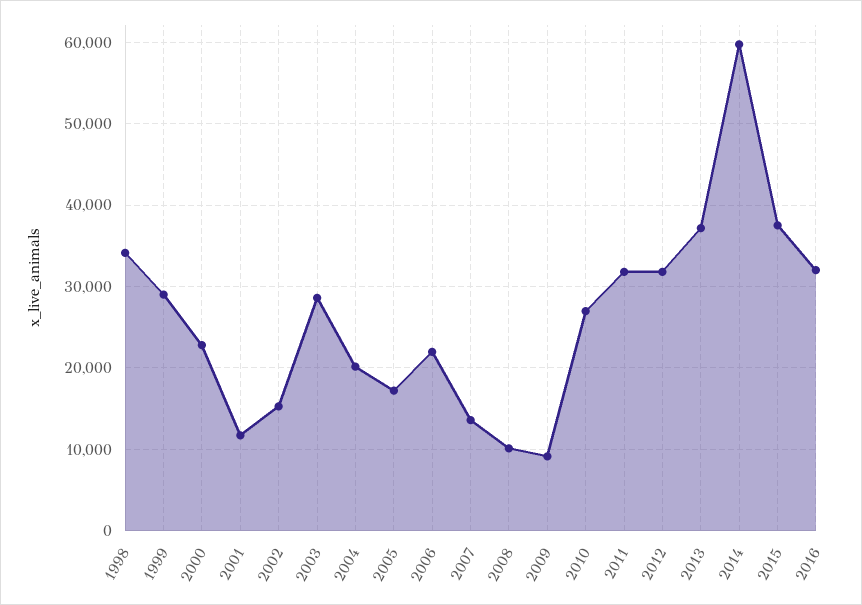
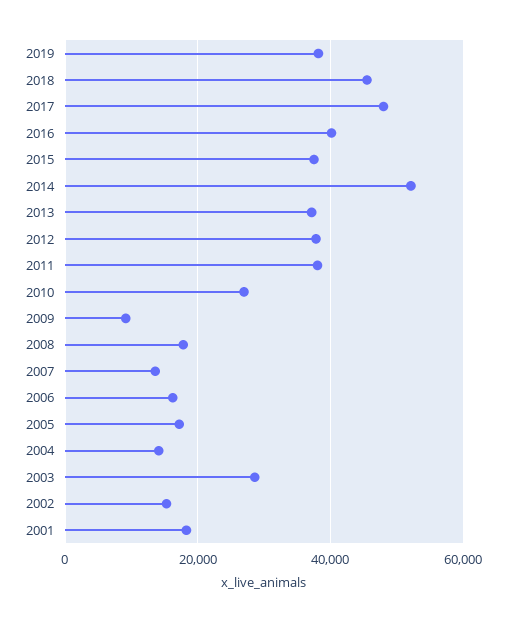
1998: 34000 -> none
1999: 29000 -> none
2000: 23000 -> none
2001: 12000 -> 18000
2004: 20000 -> 14000
2006: 22000 -> 16000
2008: 10000 -> 18000
2011: 32000 -> 38000
2012: 32000 -> 38000
2014: 60000 -> 52000
2016: 32000 -> 40000
2019: none -> 38000
2018: none -> 46000
2017: none -> 48000

